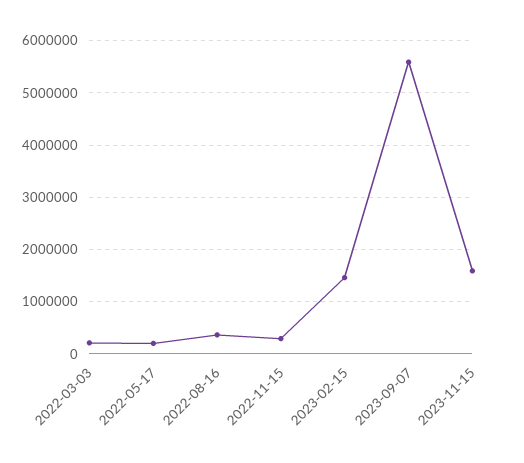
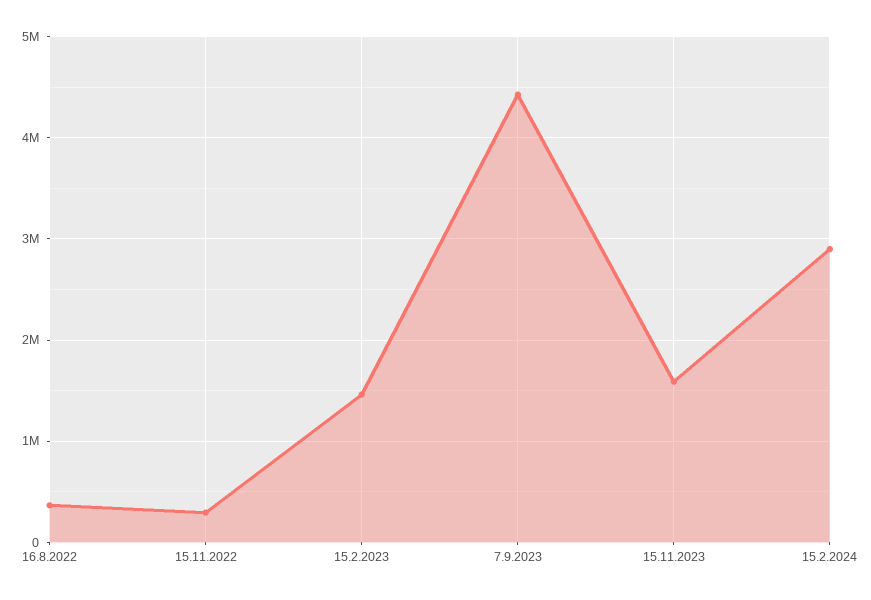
2022-03-03: 200000 -> none
2022-05-17: 200000 -> none
2023-09-07: 5600000 -> 4400000
15.2.2024: none -> 2900000

